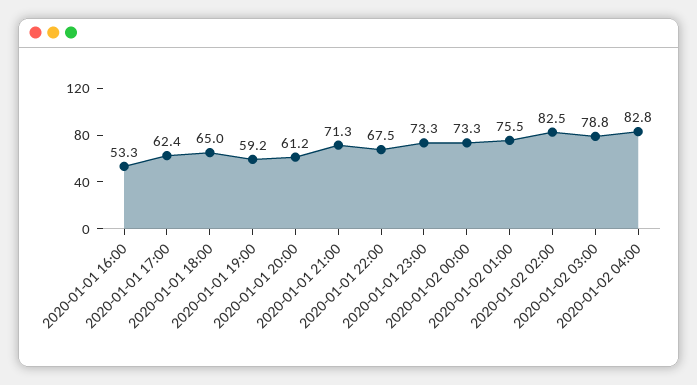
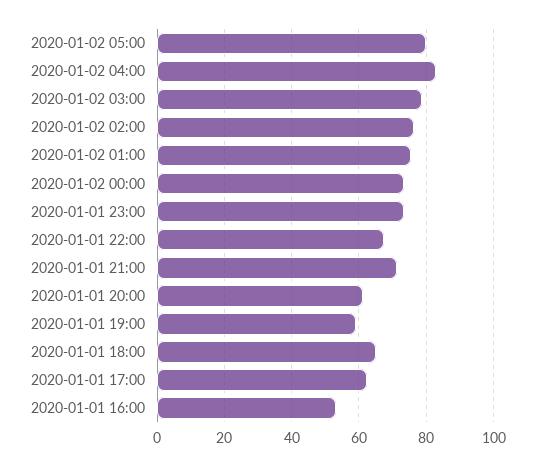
2020-01-02 02:00: 82.5 -> 76
2020-01-02 05:00: none -> 80

